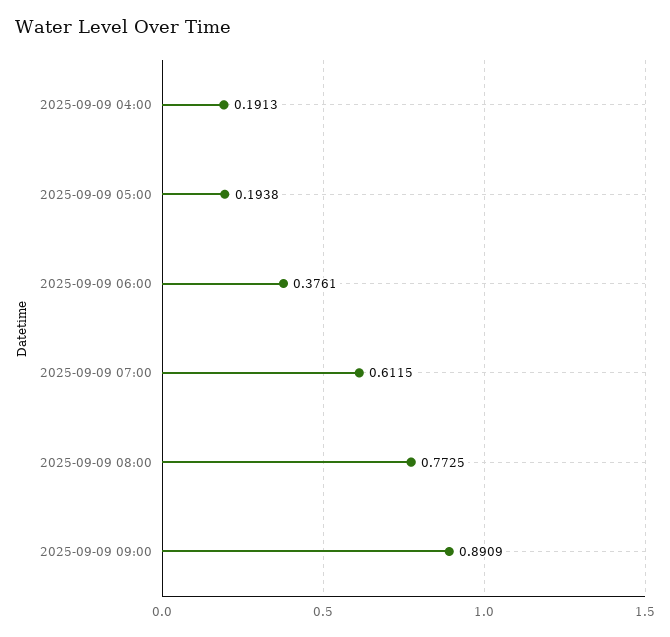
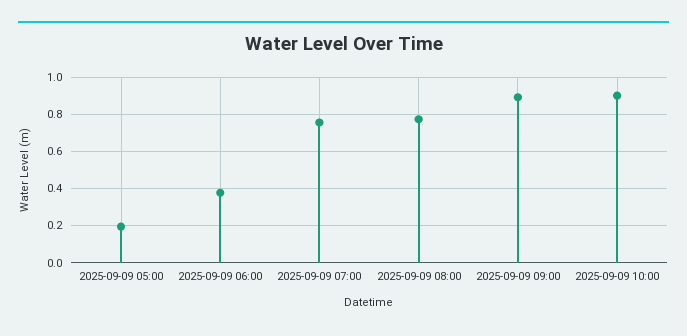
2025-09-09 04:00: 0.1913 -> none
2025-09-09 07:00: 0.6115 -> 0.75
2025-09-09 10:00: none -> 0.9

